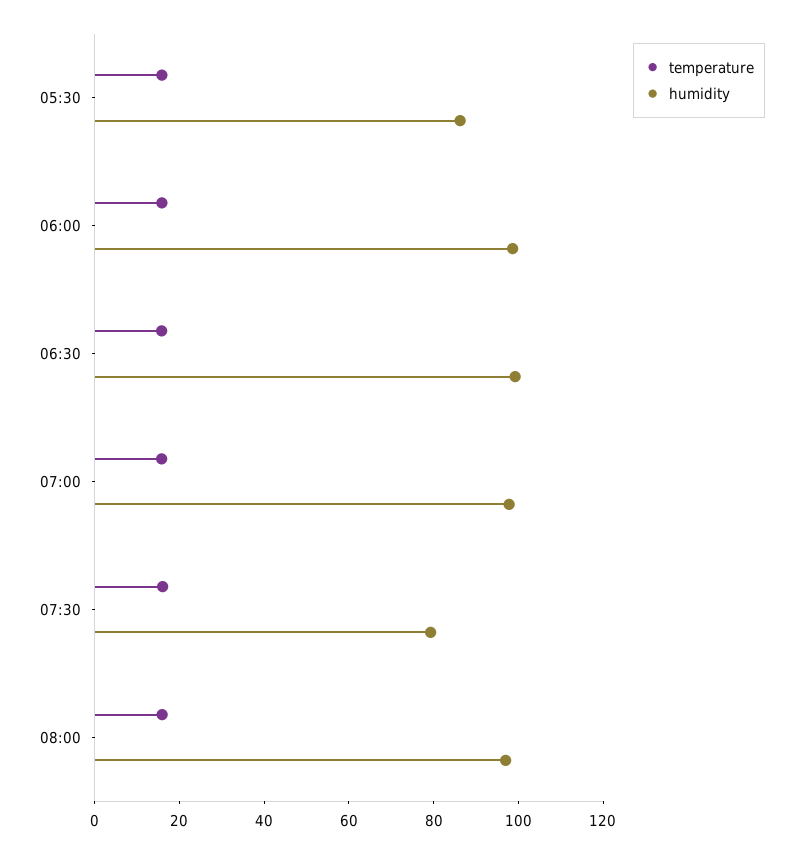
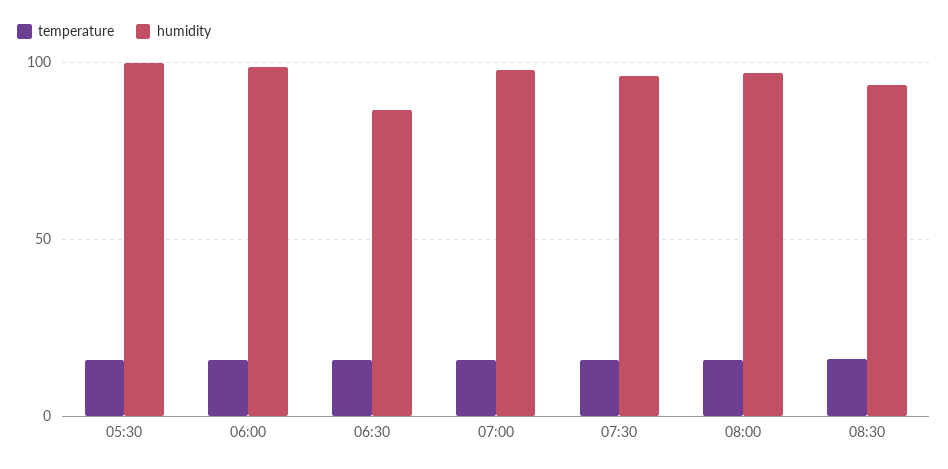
humidity, 05:30: 85 -> 100
humidity, 06:30: 100 -> 85
humidity, 07:30: 80 -> 95
temperature, 08:30: none -> 15
humidity, 08:30: none -> 95

